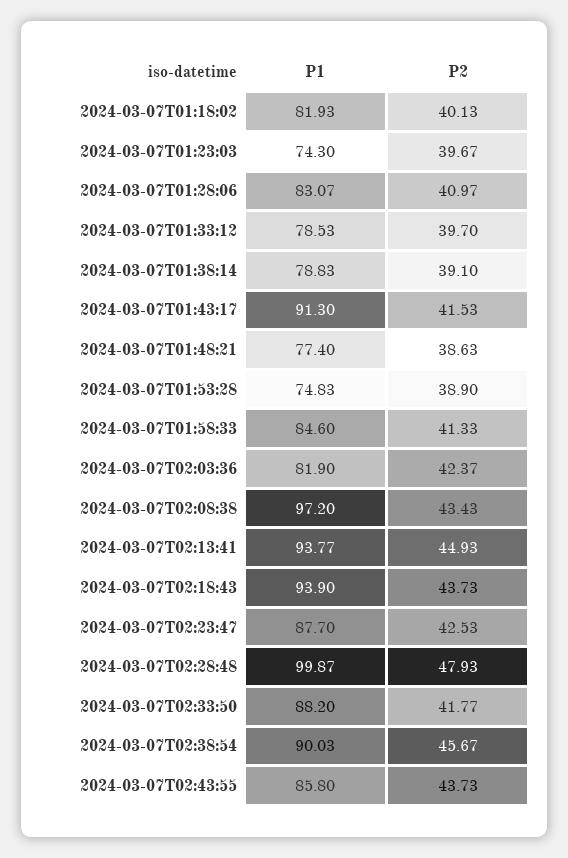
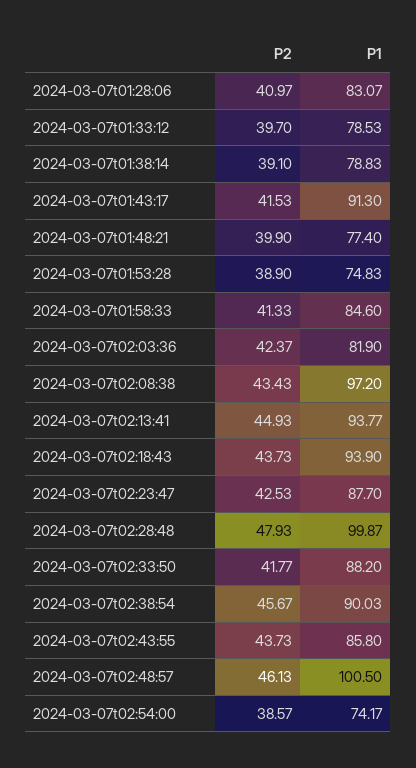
P1, 2024-03-07T01:18:02: 81.93 -> none
P2, 2024-03-07T01:18:02: 40.13 -> none
P1, 2024-03-07T01:23:03: 74.3 -> none
P2, 2024-03-07T01:23:03: 39.67 -> none
P2, 2024-03-07T01:48:21: 38.63 -> 39.9
P2, 2024-03-07t02:48:57: none -> 46.13
P1, 2024-03-07t02:48:57: none -> 100.5
P2, 2024-03-07t02:54:00: none -> 38.57
P1, 2024-03-07t02:54:00: none -> 74.17

